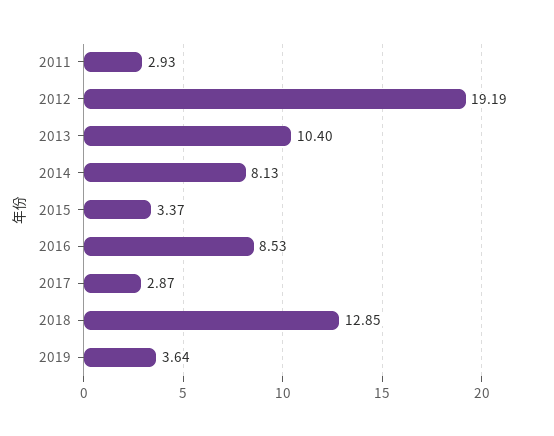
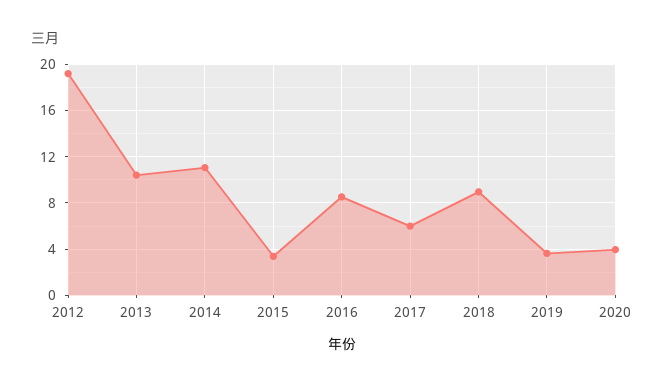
2011: 2.93 -> none
2014: 8.13 -> 11
2017: 2.87 -> 6
2018: 12.85 -> 9
2020: none -> 4

